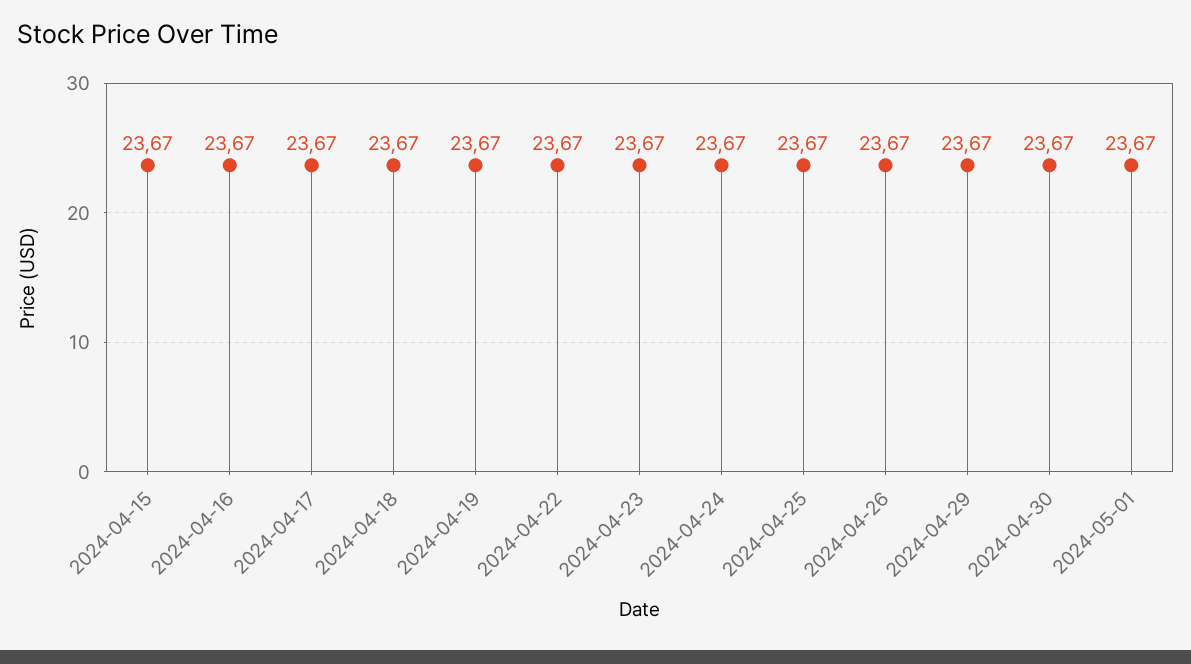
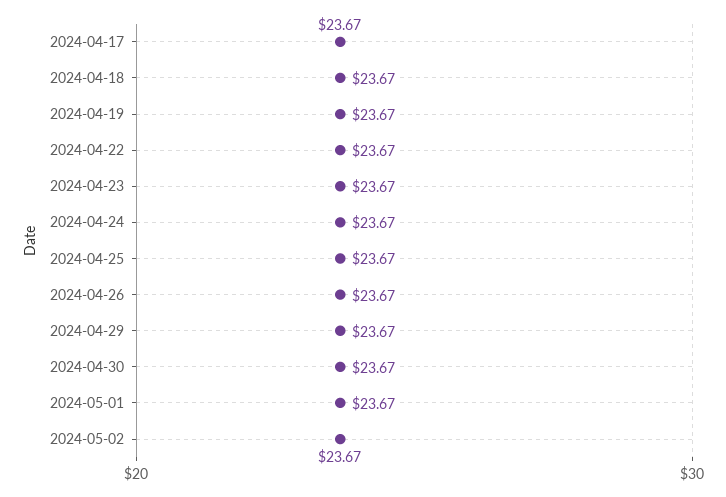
2024-04-15: 23.67 -> none
2024-04-16: 23.67 -> none
2024-05-02: none -> 23.67

